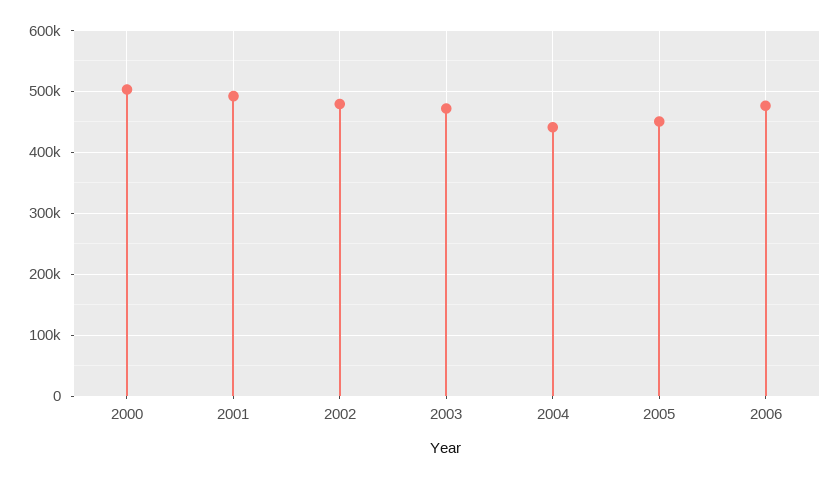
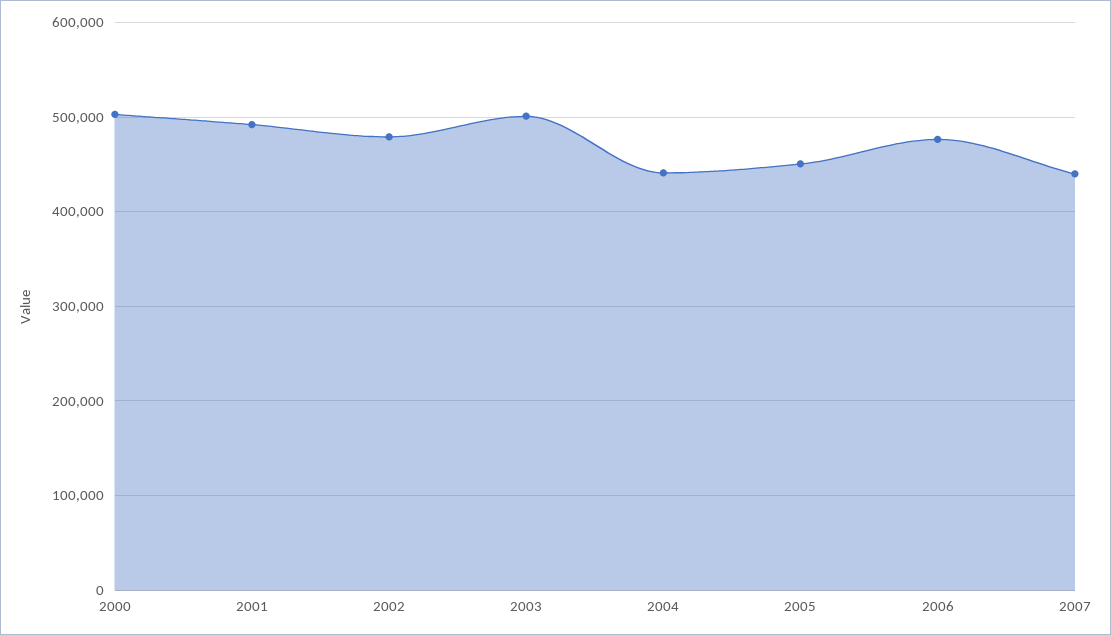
2003: 470000 -> 500000
2007: none -> 440000

